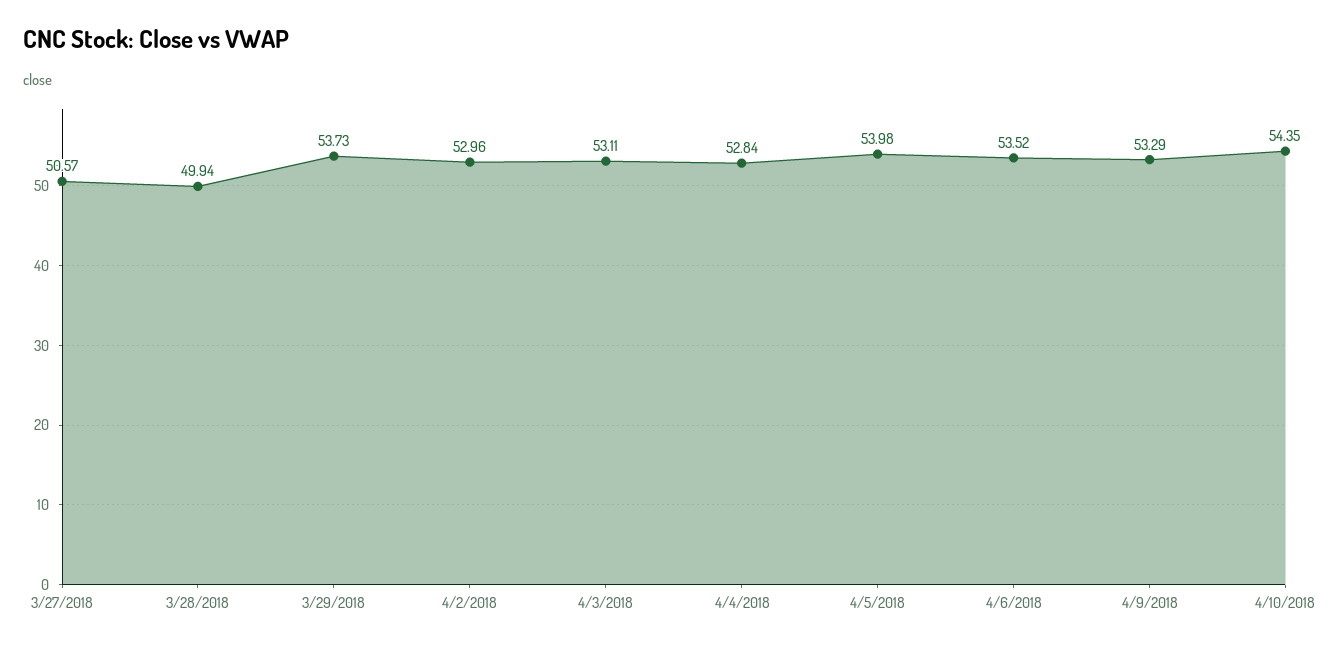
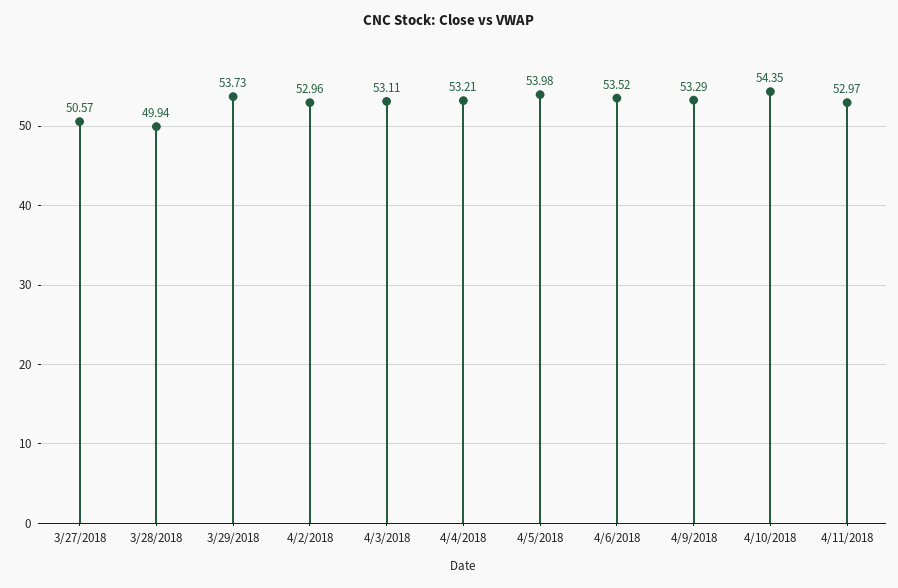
4/4/2018: 52.84 -> 53.21
4/11/2018: none -> 52.97

